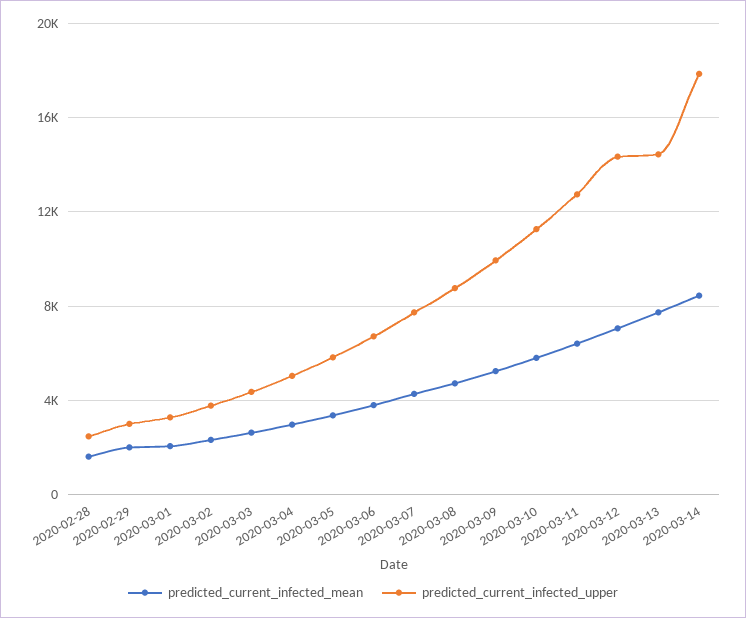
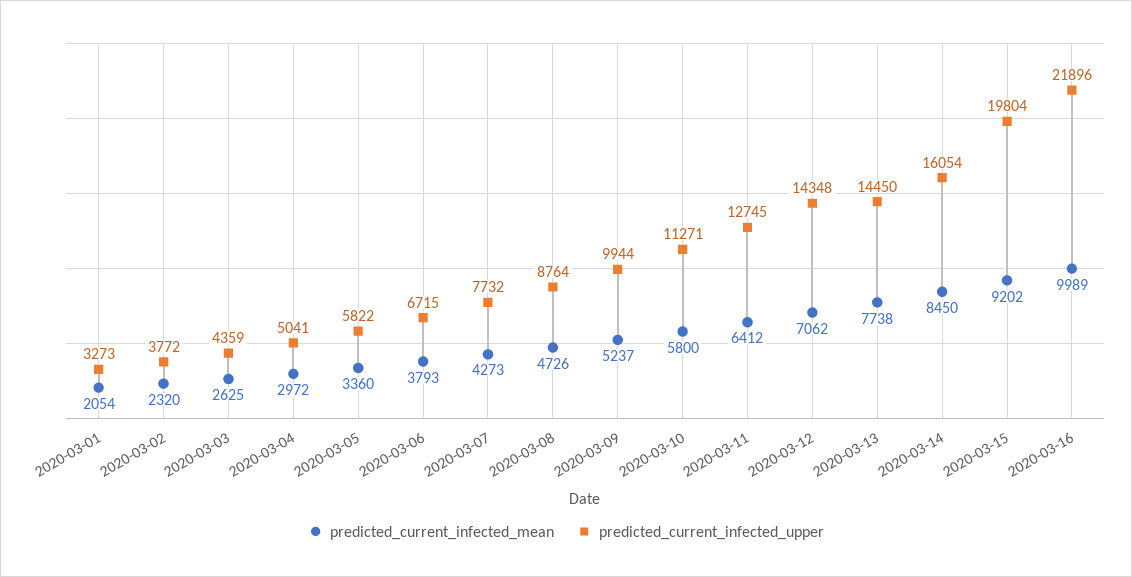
predicted_current_infected_mean, 2020-02-28: 1500 -> none
predicted_current_infected_upper, 2020-02-28: 2500 -> none
predicted_current_infected_mean, 2020-02-29: 2000 -> none
predicted_current_infected_upper, 2020-02-29: 3000 -> none
predicted_current_infected_upper, 2020-03-14: 18000 -> 16054
predicted_current_infected_mean, 2020-03-15: none -> 9202
predicted_current_infected_upper, 2020-03-15: none -> 19804
predicted_current_infected_mean, 2020-03-16: none -> 9989
predicted_current_infected_upper, 2020-03-16: none -> 21896

